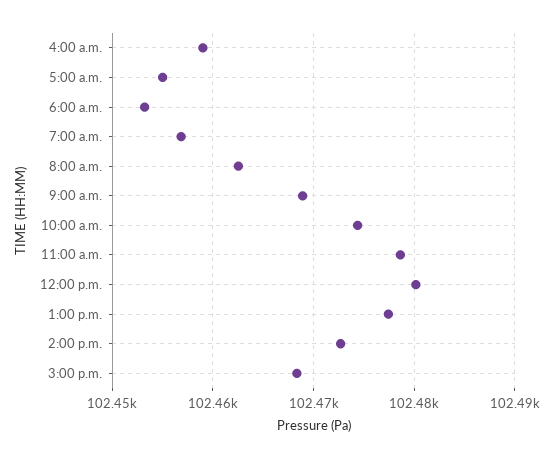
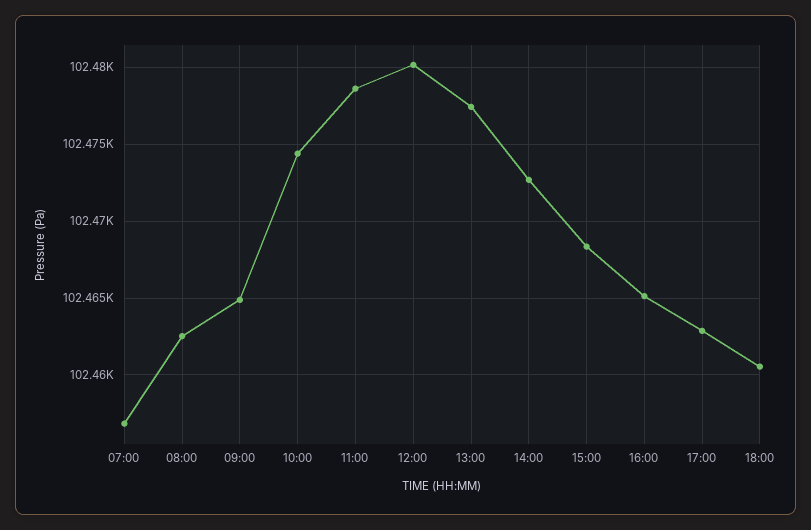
4:00 a.m.: 102459 -> none
5:00 a.m.: 102455 -> none
6:00 a.m.: 102453 -> none
9:00 a.m.: 102469 -> 102465
16:00: none -> 102465
17:00: none -> 102463
18:00: none -> 102460.5

